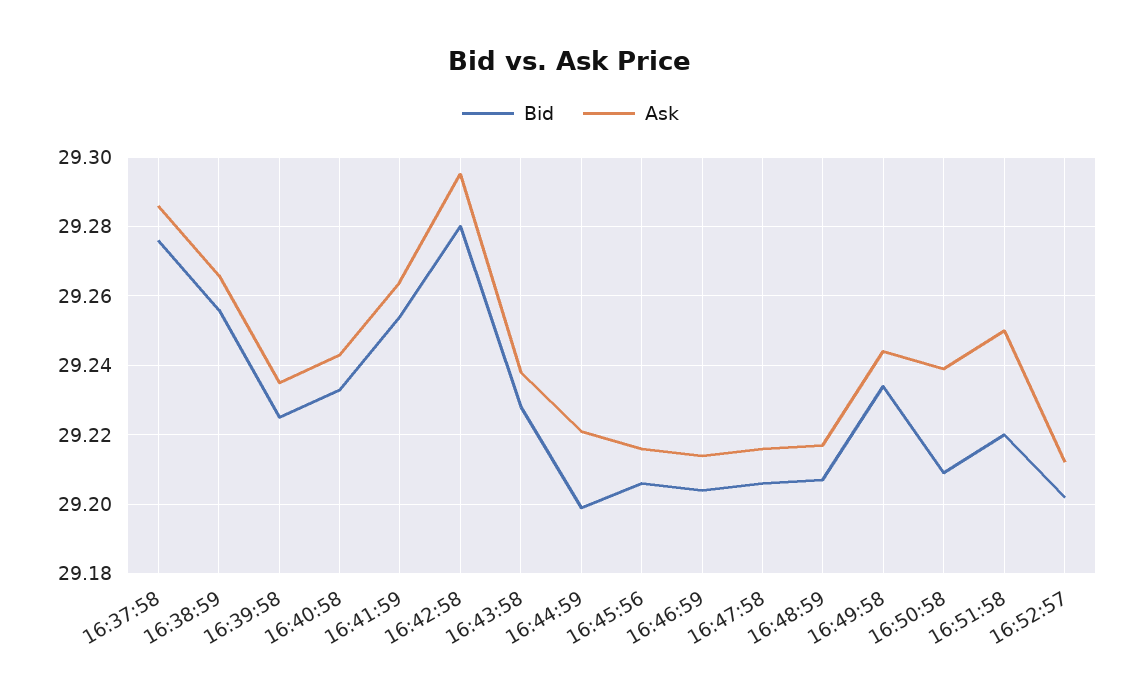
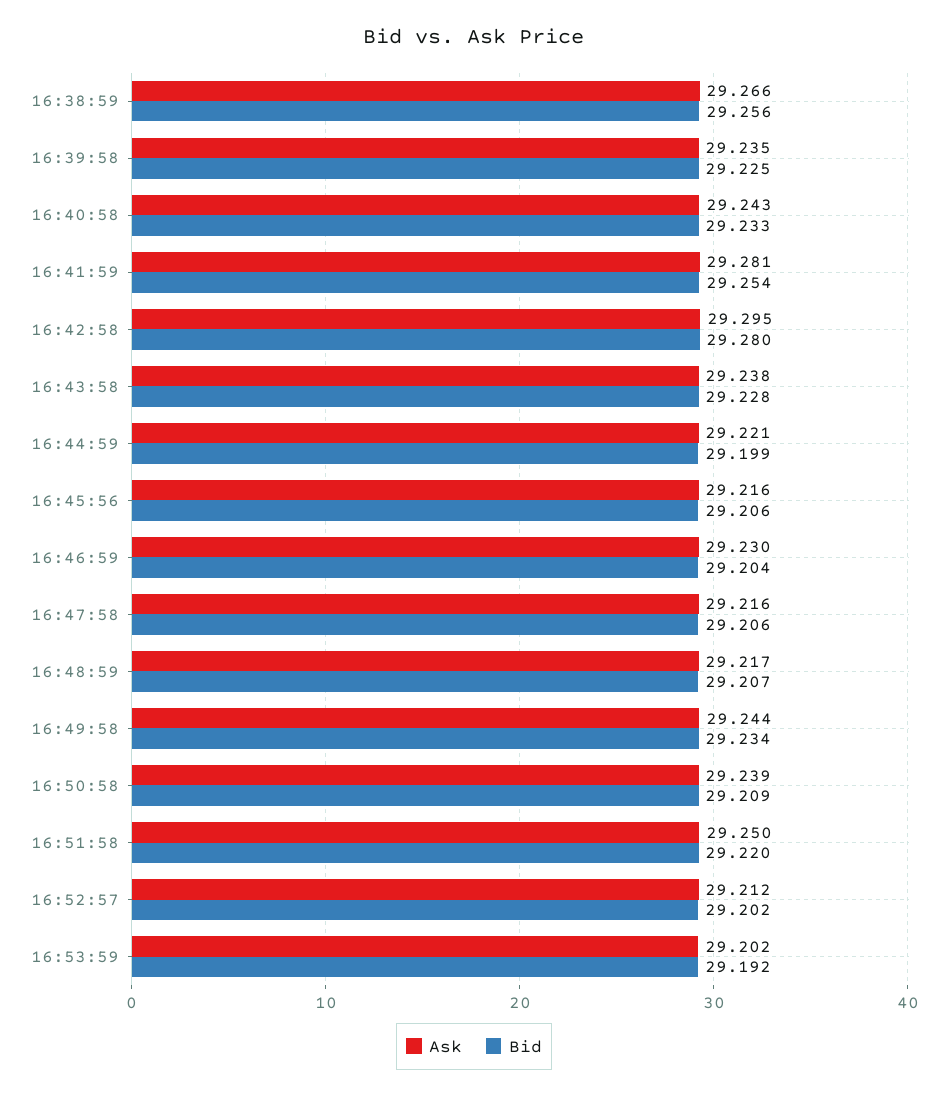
Bid, 16:37:58: 29.275 -> none
Ask, 16:37:58: 29.285 -> none
Ask, 16:41:59: 29.265 -> 29.281
Ask, 16:46:59: 29.215 -> 29.23
Ask, 16:53:59: none -> 29.202
Bid, 16:53:59: none -> 29.192

